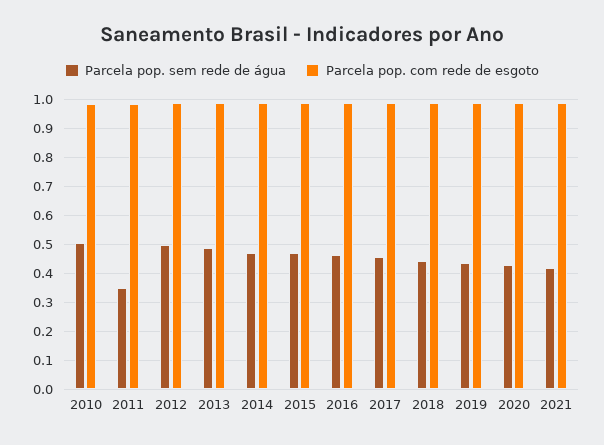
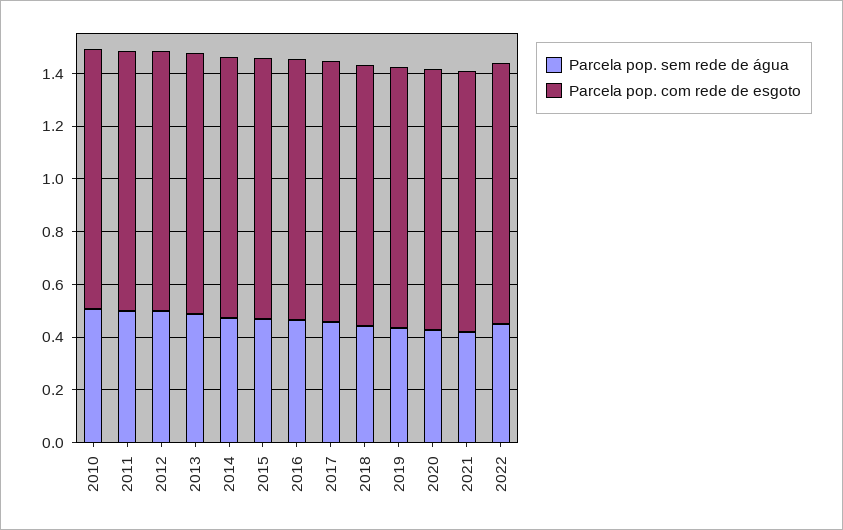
Parcela pop. sem rede de água, 2011: 0.35 -> 0.5
Parcela pop. sem rede de água, 2022: none -> 0.45
Parcela pop. com rede de esgoto, 2022: none -> 1

